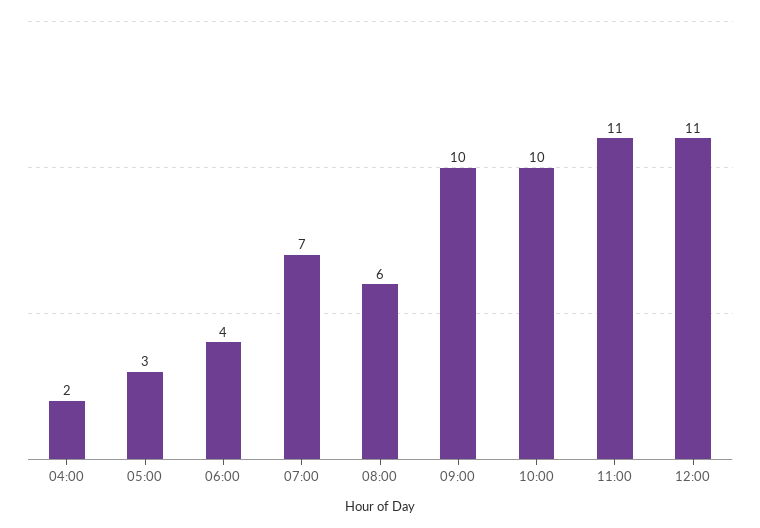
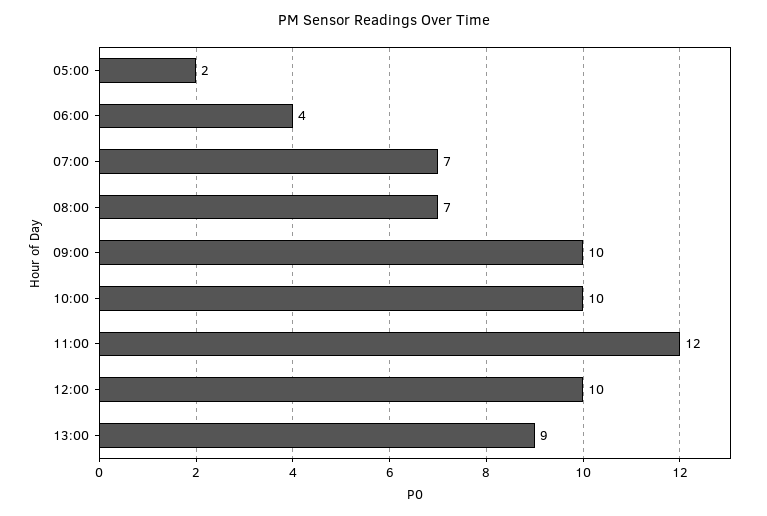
04:00: 2 -> none
05:00: 3 -> 2
08:00: 6 -> 7
11:00: 11 -> 12
12:00: 11 -> 10
13:00: none -> 9

